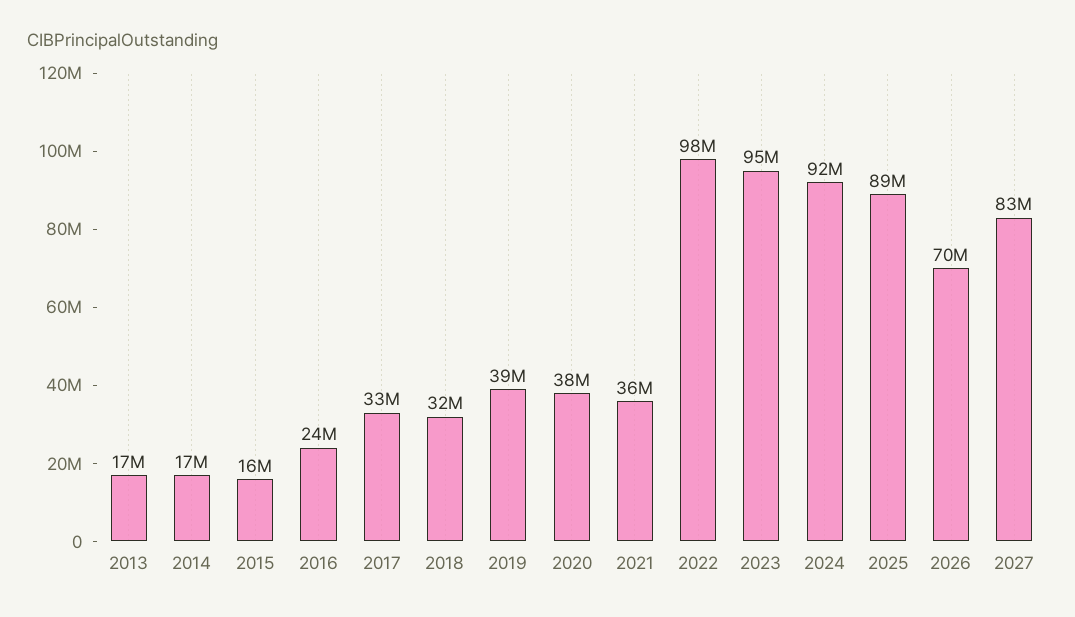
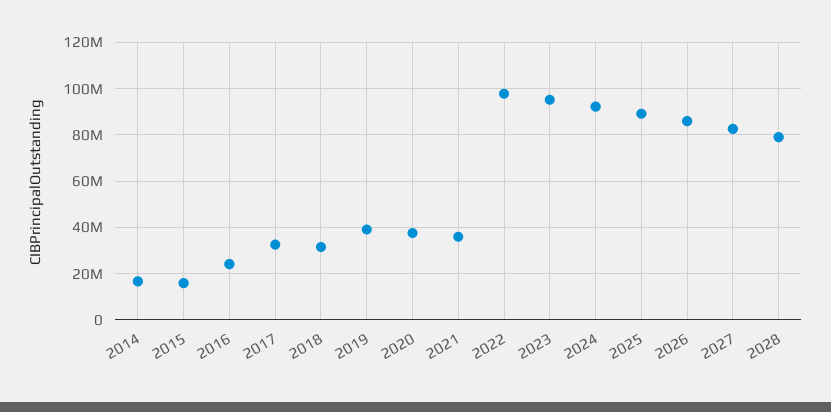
2013: 17000000 -> none
2026: 70000000 -> 85000000
2028: none -> 80000000

